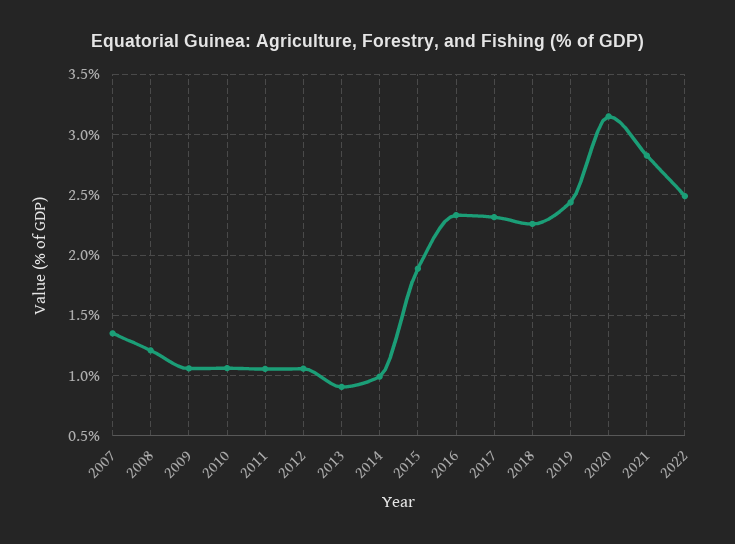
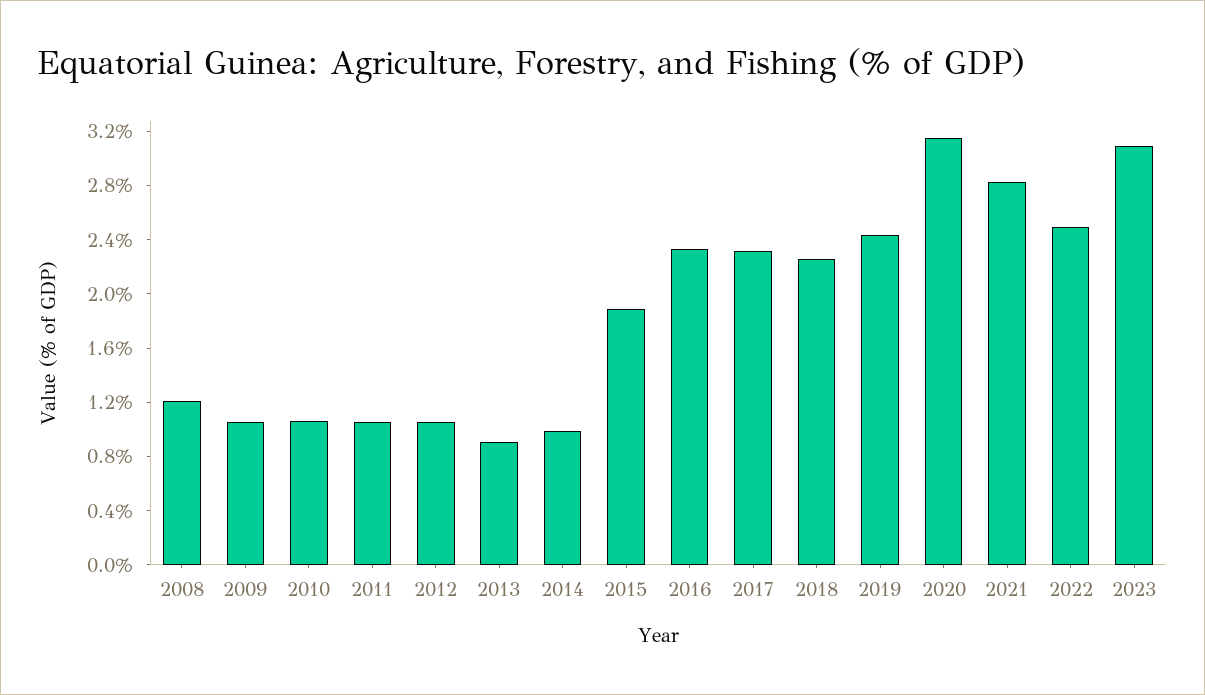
2007: 1.35 -> none
2023: none -> 3.1

